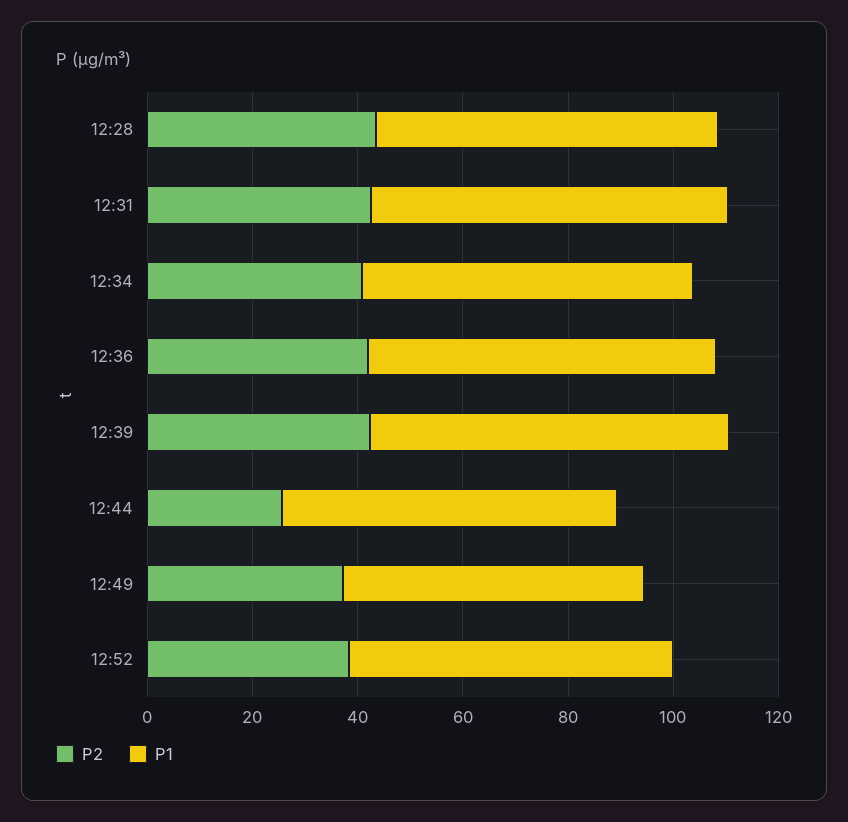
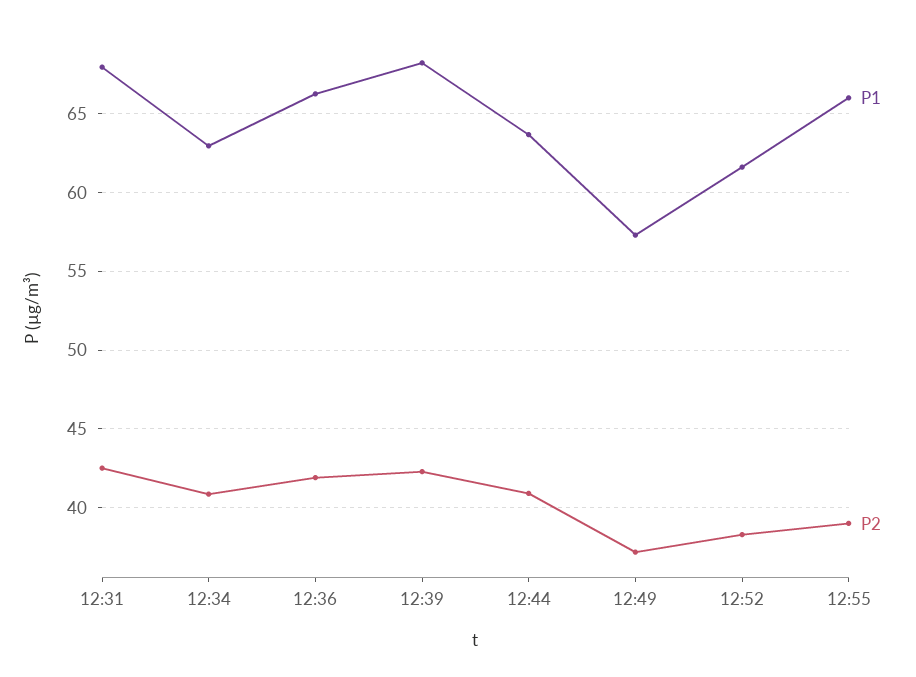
P2, 12:28: 45 -> none
P1, 12:28: 65 -> none
P2, 12:44: 25 -> 41
P1, 12:55: none -> 66
P2, 12:55: none -> 39

